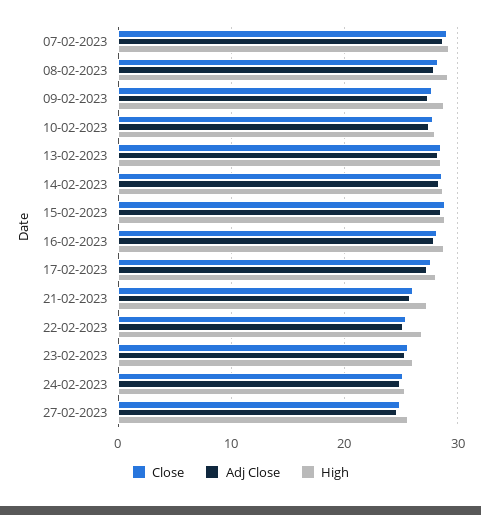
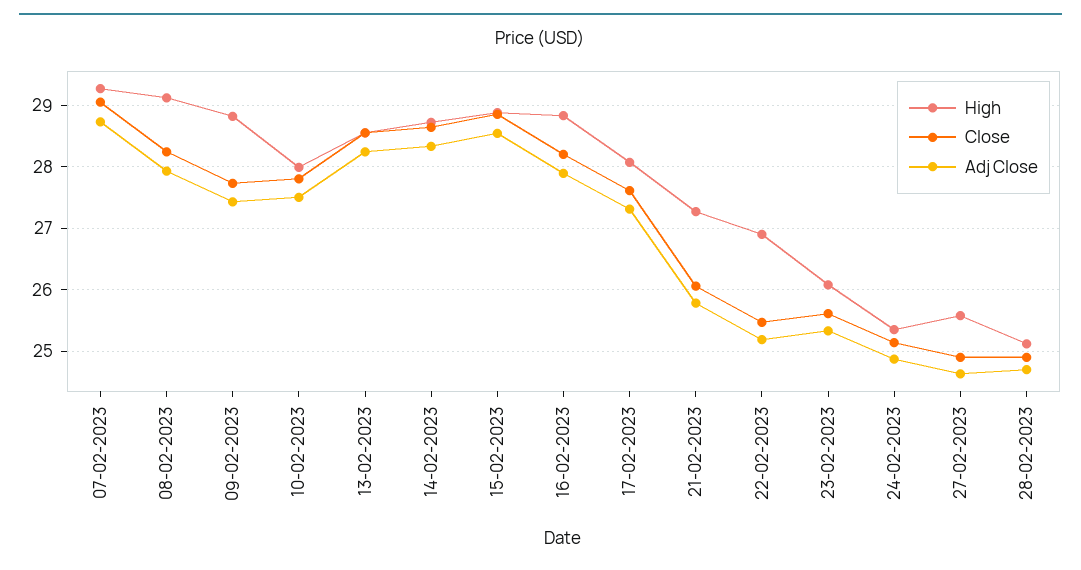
High, 28-02-2023: none -> 25.1
Close, 28-02-2023: none -> 24.9
Adj Close, 28-02-2023: none -> 24.7

